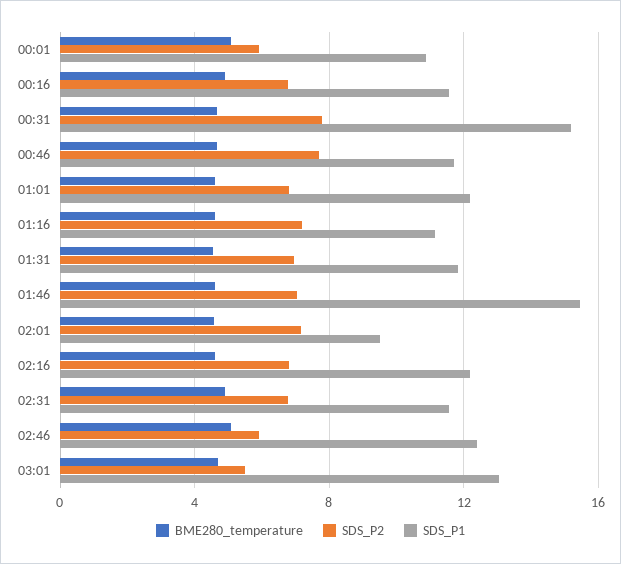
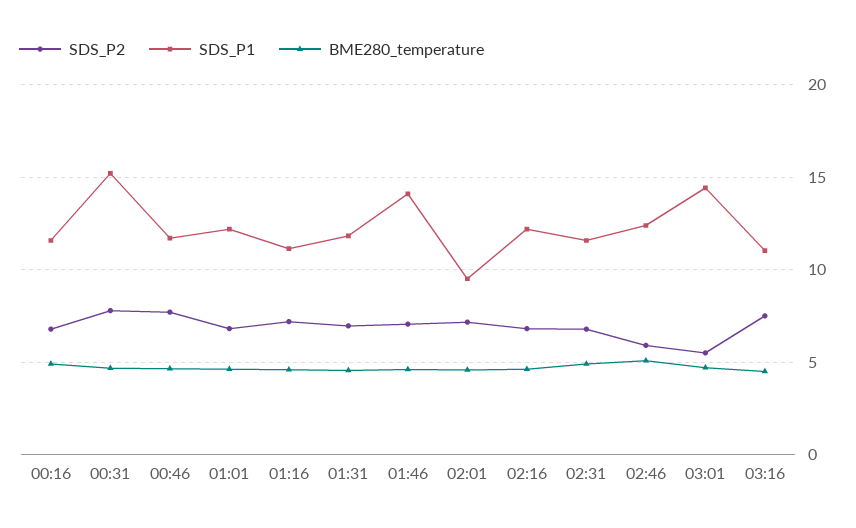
BME280_temperature, 00:01: 5 -> none
SDS_P2, 00:01: 6 -> none
SDS_P1, 00:01: 11 -> none
SDS_P1, 01:46: 15.5 -> 14
SDS_P1, 03:01: 13 -> 14.5
SDS_P2, 03:16: none -> 7.5
SDS_P1, 03:16: none -> 11
BME280_temperature, 03:16: none -> 4.5

